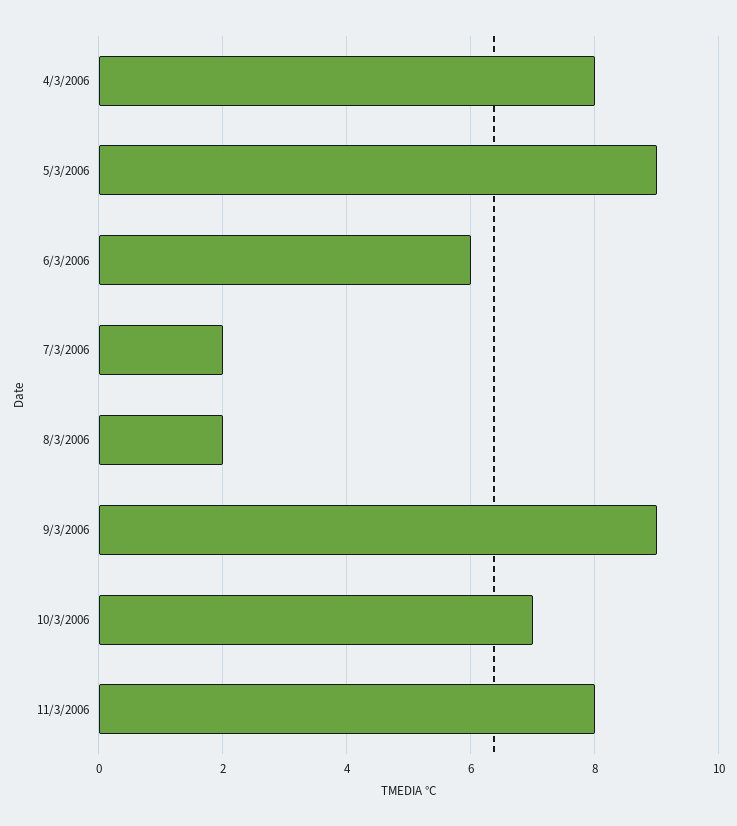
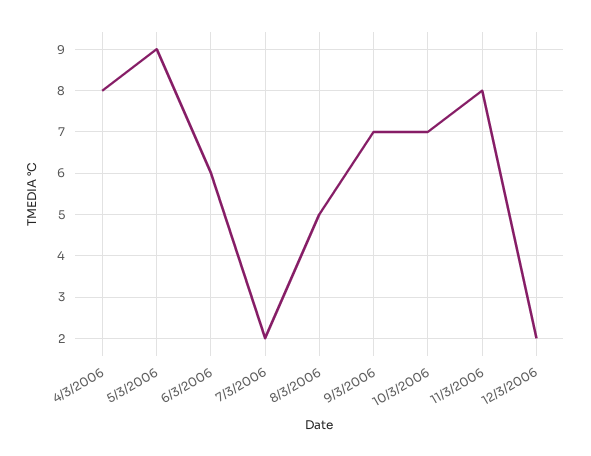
8/3/2006: 2 -> 5
9/3/2006: 9 -> 7
12/3/2006: none -> 2

